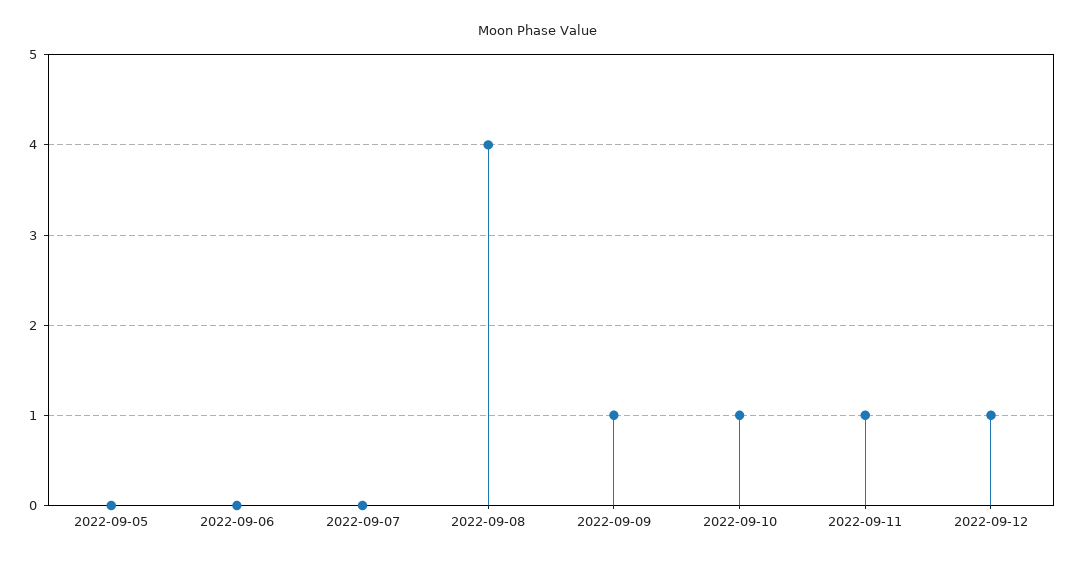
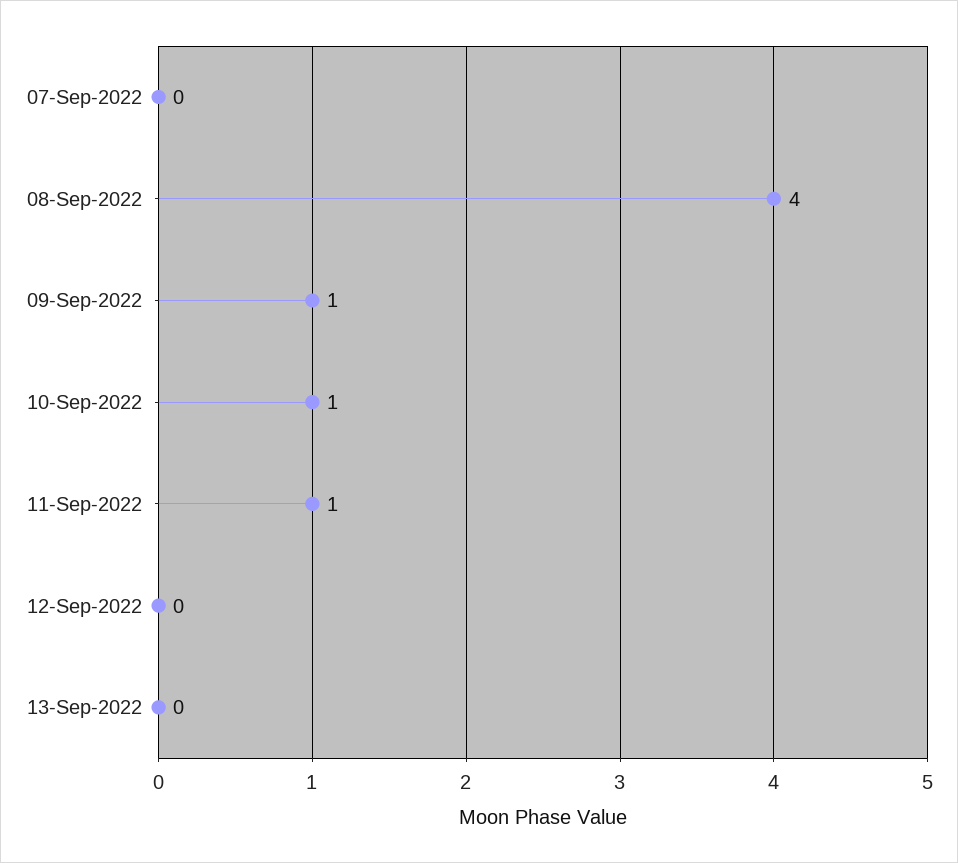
2022-09-05: 0 -> none
2022-09-06: 0 -> none
2022-09-12: 1 -> 0
13-Sep-2022: none -> 0

